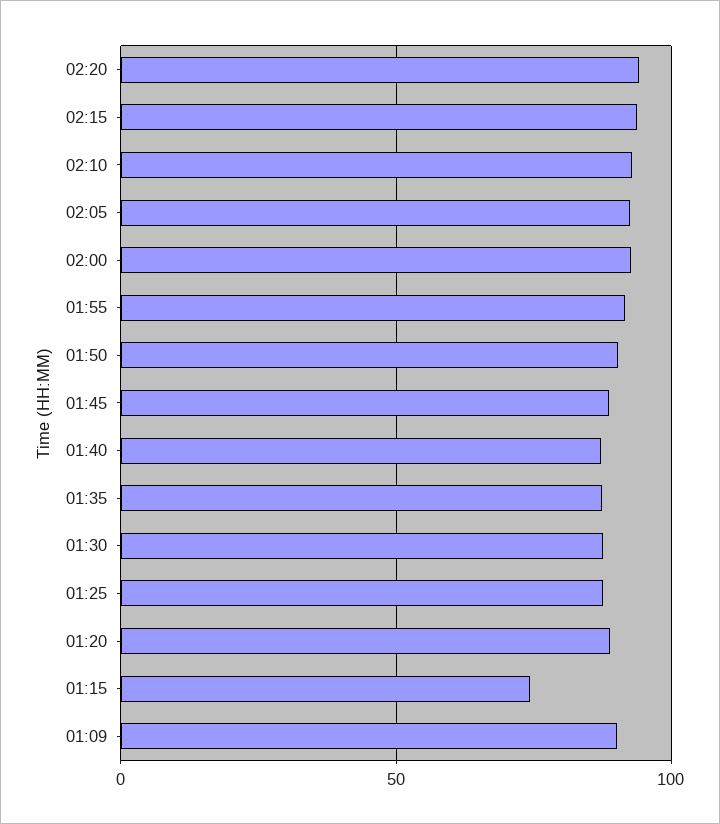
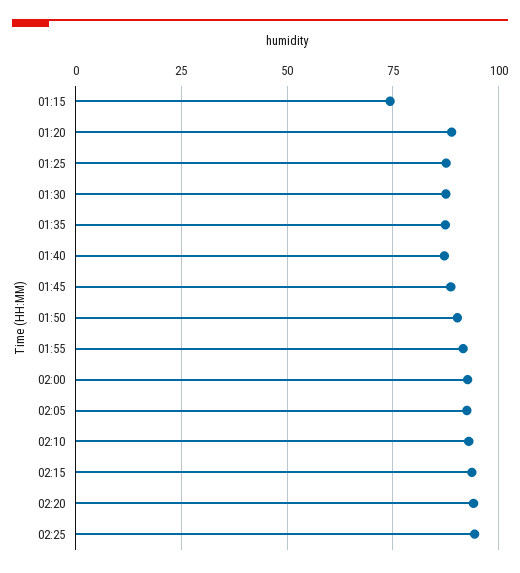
01:09: 90 -> none
02:25: none -> 95

